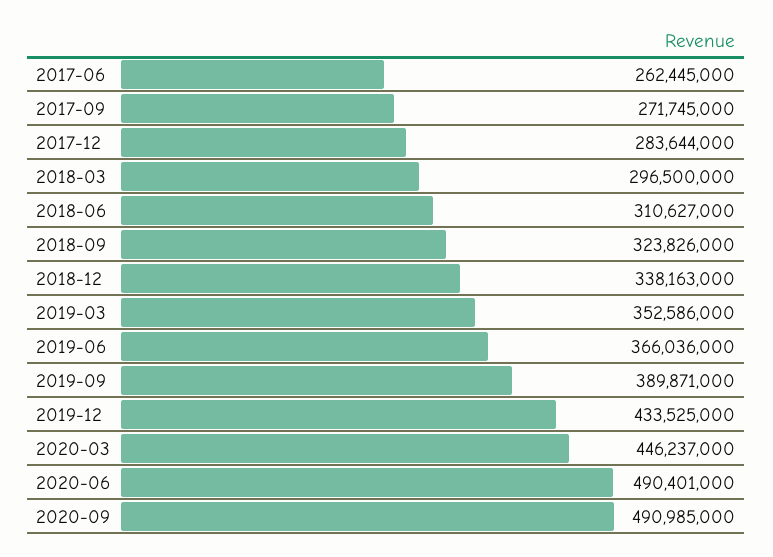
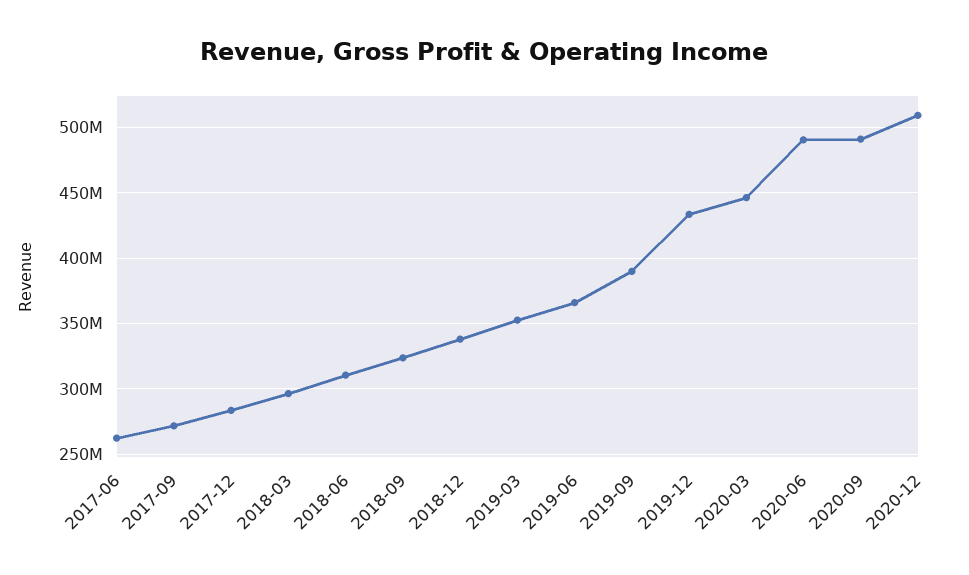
2020-12: none -> 510000000

